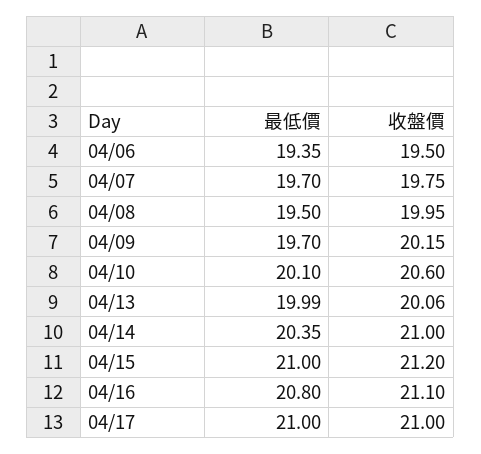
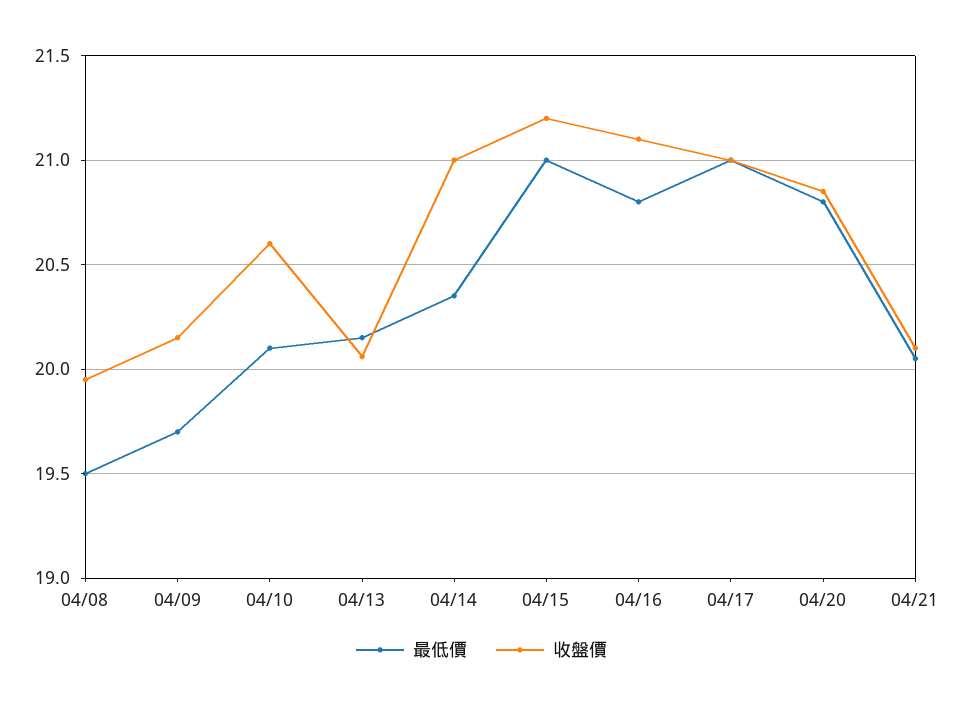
最低價, 04/06: 19.35 -> none
收盤價, 04/06: 19.5 -> none
最低價, 04/07: 19.7 -> none
收盤價, 04/07: 19.75 -> none
最低價, 04/13: 19.99 -> 20.15
最低價, 04/20: none -> 20.8
收盤價, 04/20: none -> 20.85
最低價, 04/21: none -> 20.05
收盤價, 04/21: none -> 20.1

